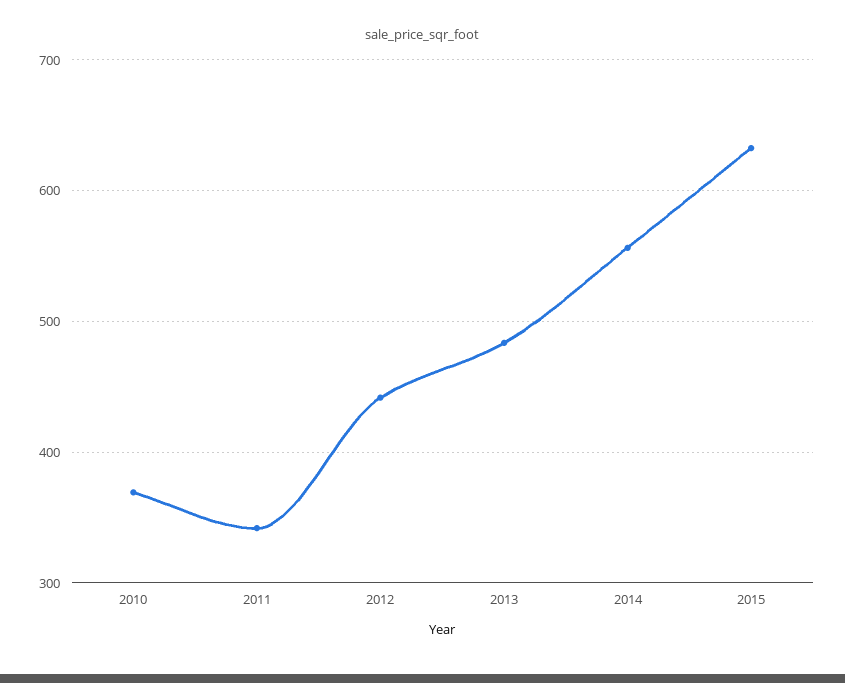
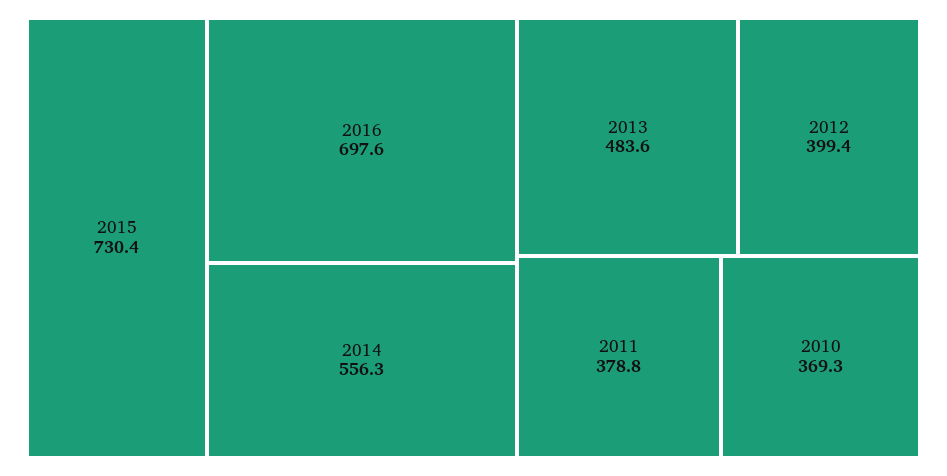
2011: 340 -> 378.8
2012: 440 -> 399.4
2015: 630 -> 730.4
2016: none -> 697.6

